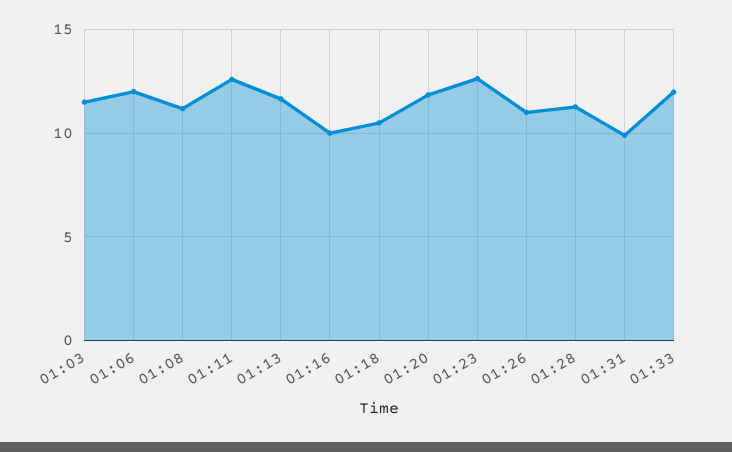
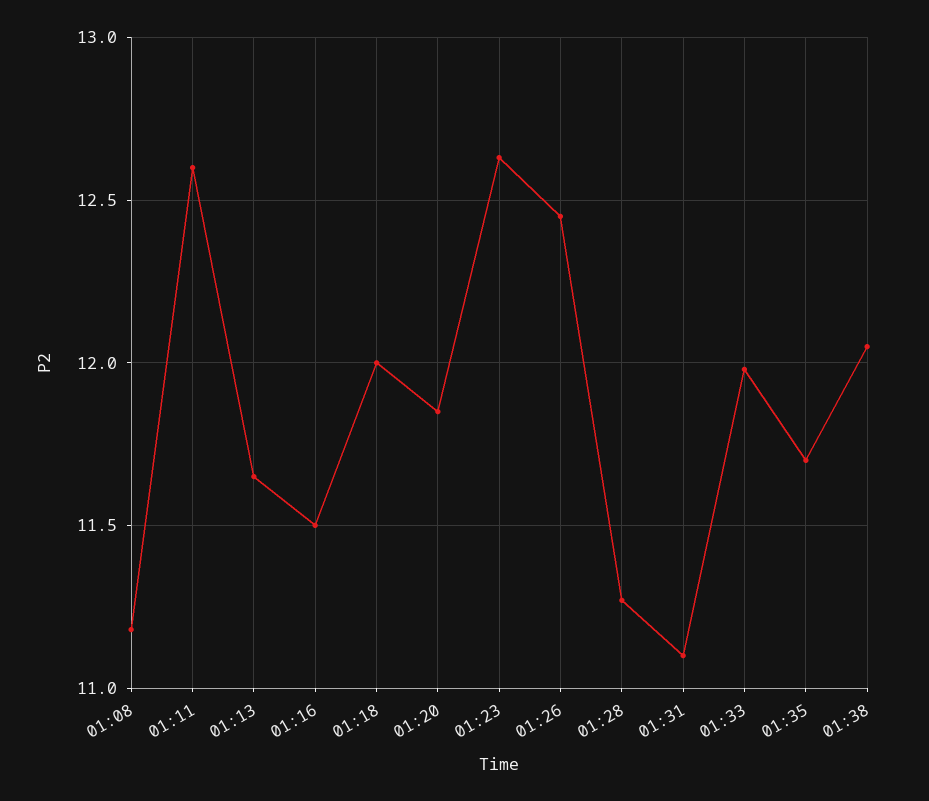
01:03: 11.5 -> none
01:06: 12 -> none
01:16: 10 -> 11.5
01:18: 10.5 -> 12
01:26: 11 -> 12.45
01:31: 10 -> 11.1
01:35: none -> 11.7
01:38: none -> 12.05

